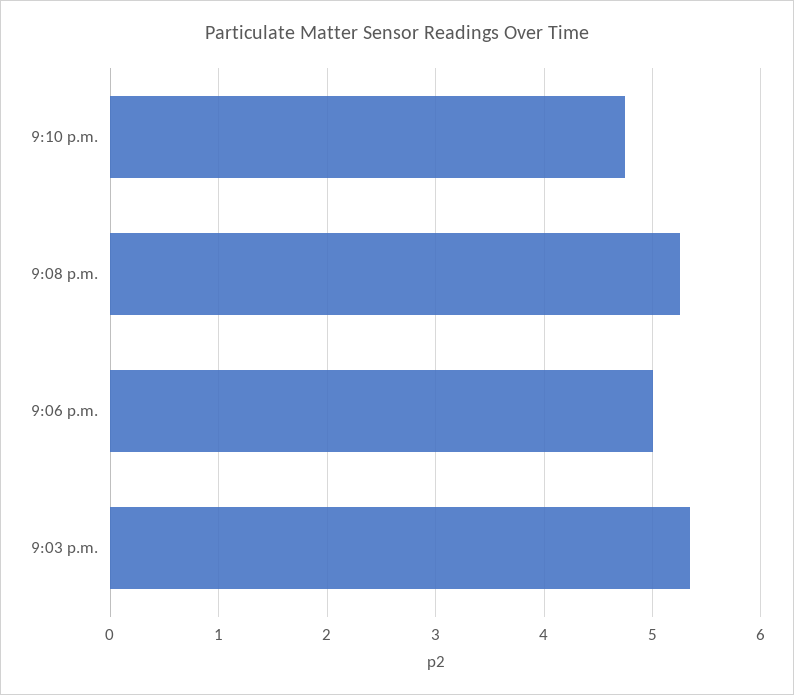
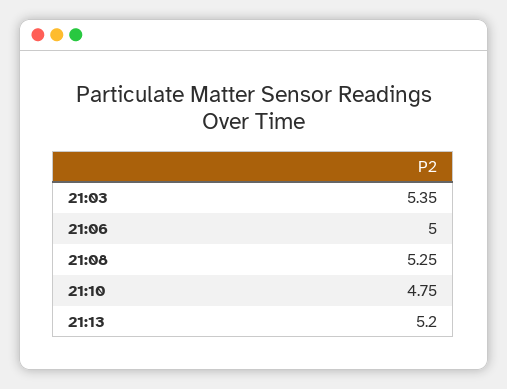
21:13: none -> 5.2

